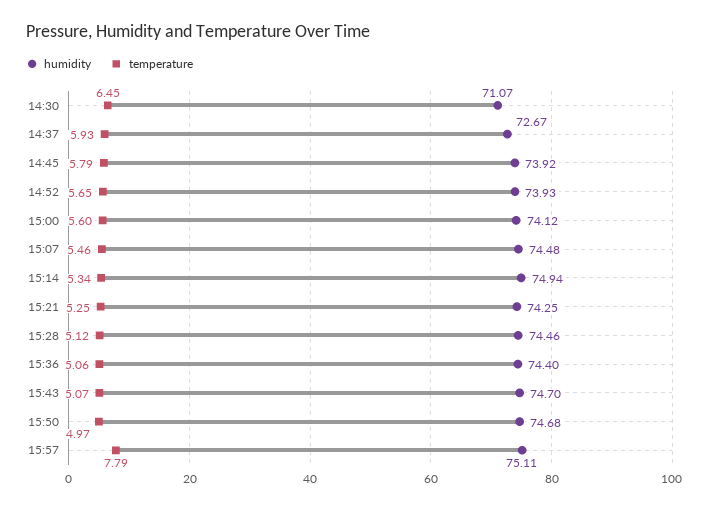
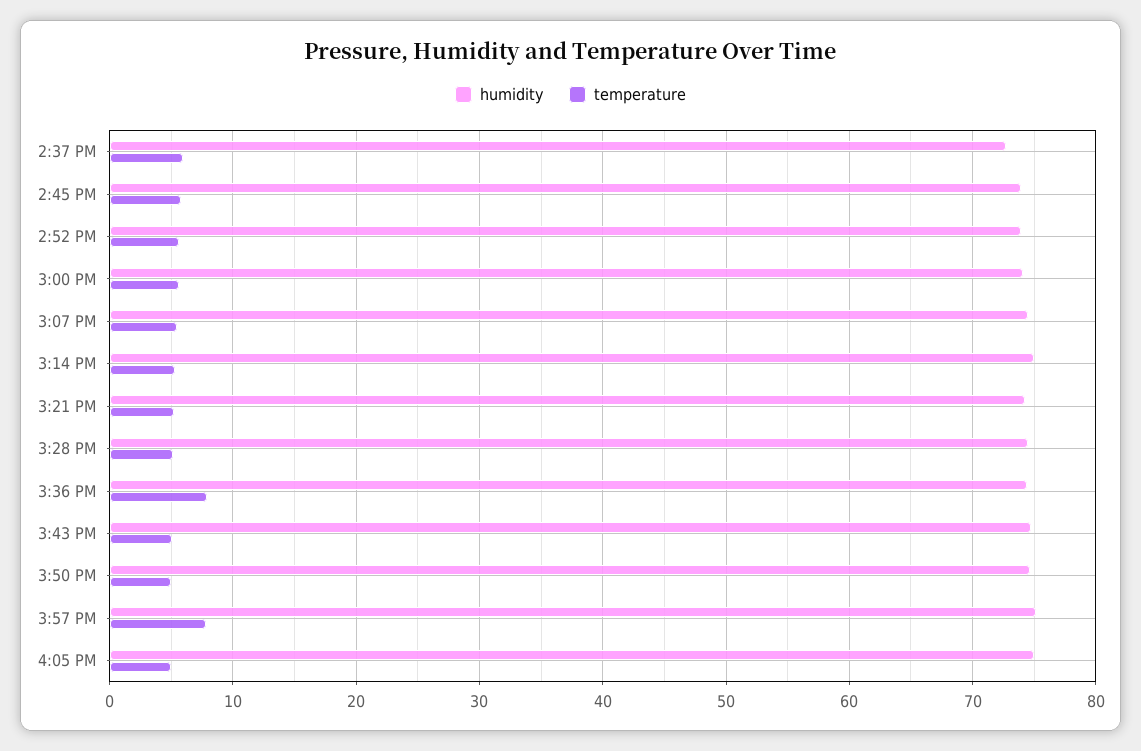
humidity, 14:30: 71.07 -> none
temperature, 14:30: 6.45 -> none
temperature, 15:36: 5.06 -> 8
humidity, 4:05 PM: none -> 75
temperature, 4:05 PM: none -> 5

